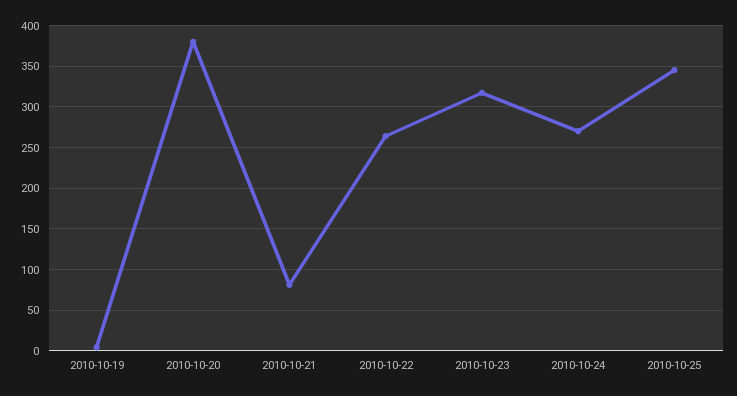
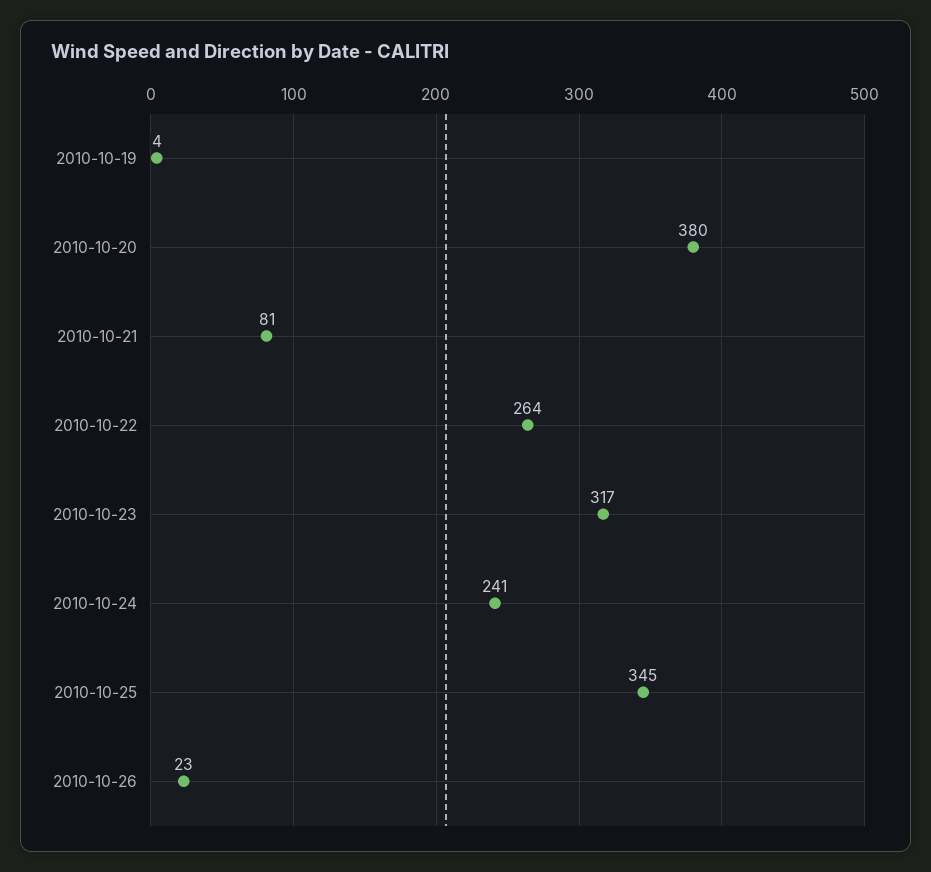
2010-10-24: 270 -> 241
2010-10-26: none -> 23

